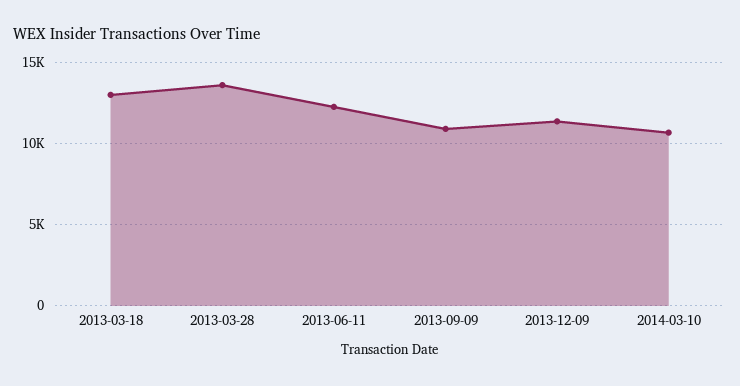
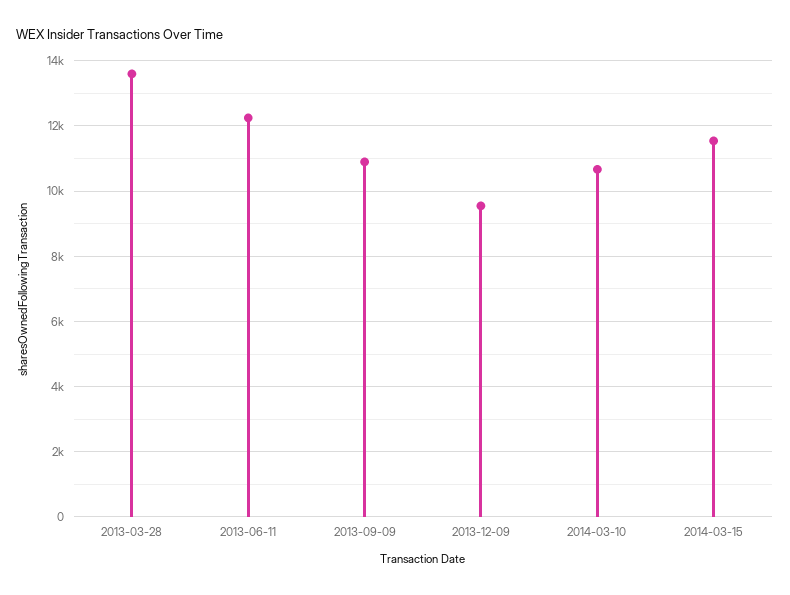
2013-03-18: 13000 -> none
2013-12-09: 11500 -> 9600
2014-03-15: none -> 11600

